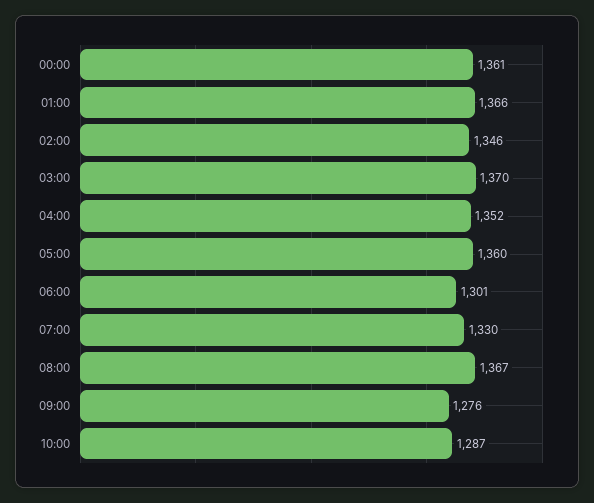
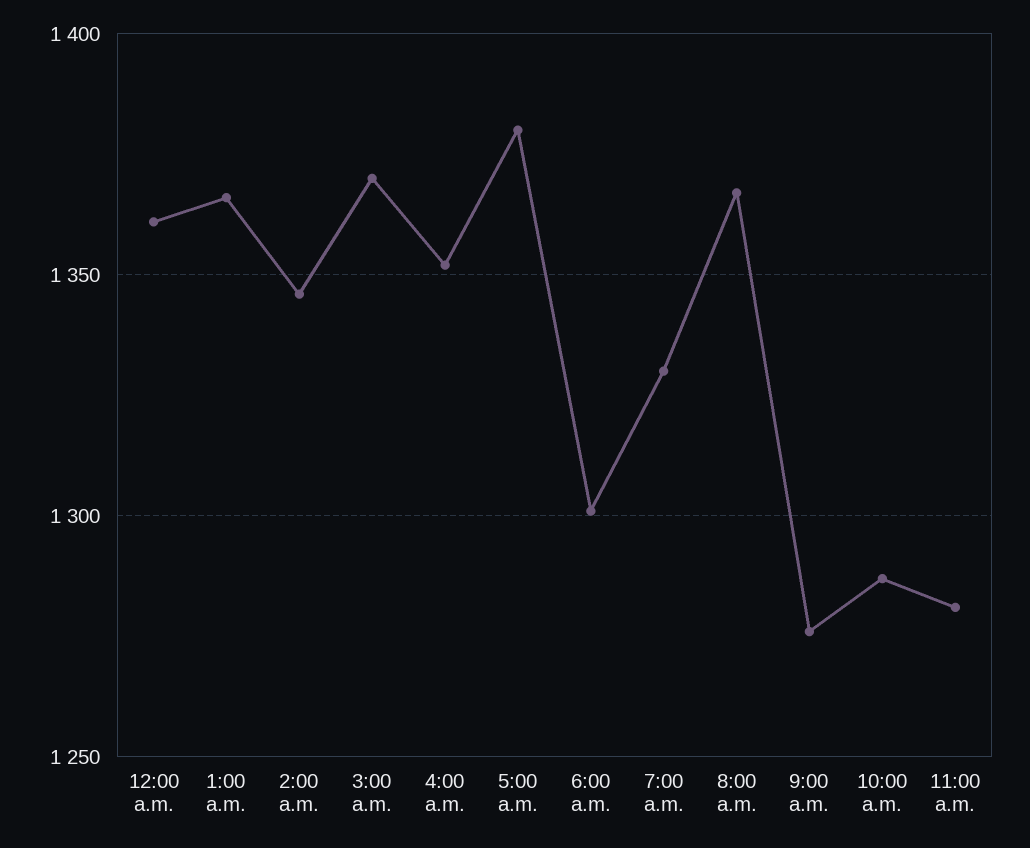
05:00: 1360 -> 1380
11:00 a.m.: none -> 1280

